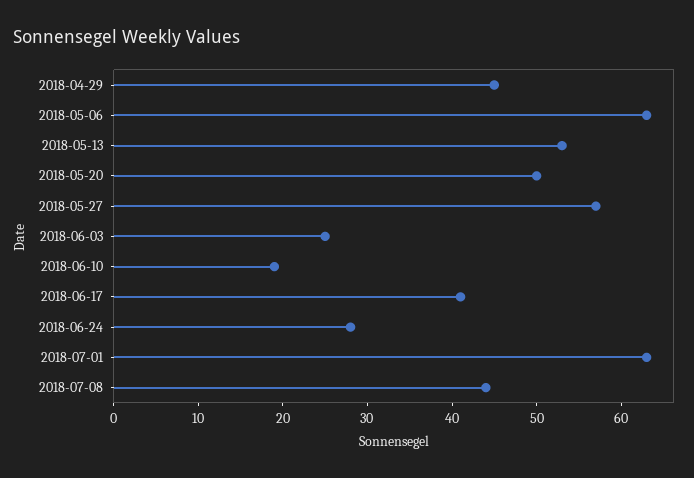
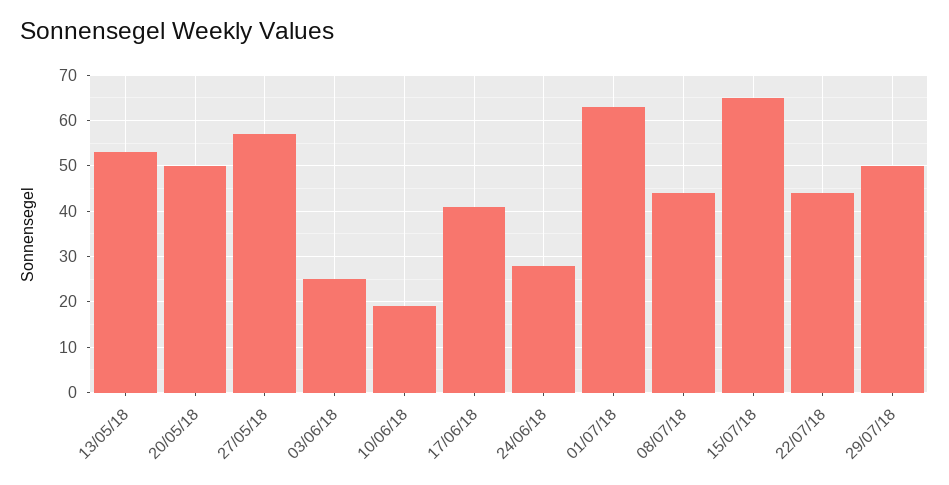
2018-04-29: 45 -> none
2018-05-06: 63 -> none
15/07/18: none -> 65
22/07/18: none -> 45
29/07/18: none -> 50

